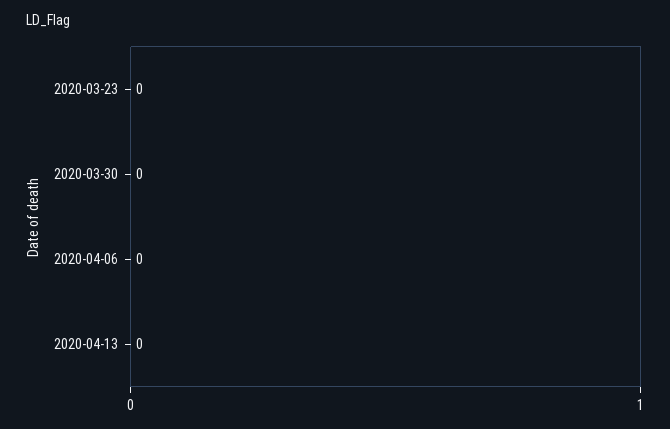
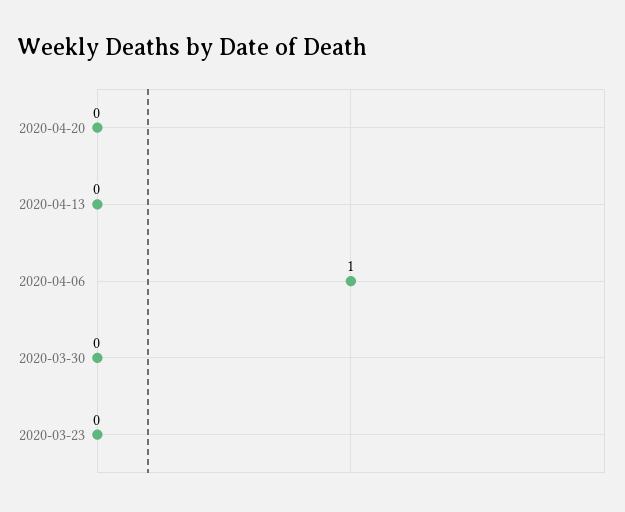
2020-04-06: 0 -> 1
2020-04-20: none -> 0

